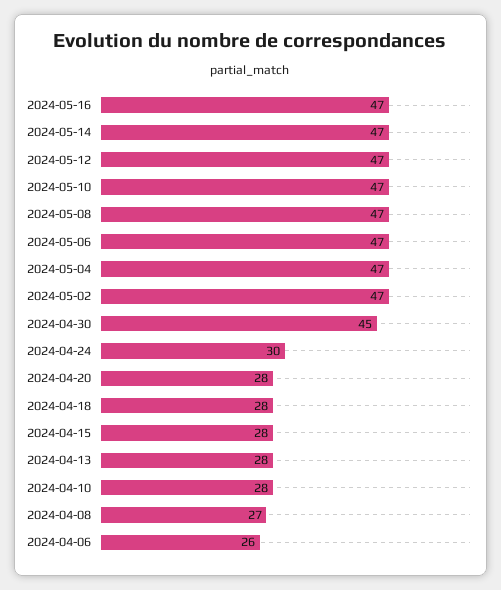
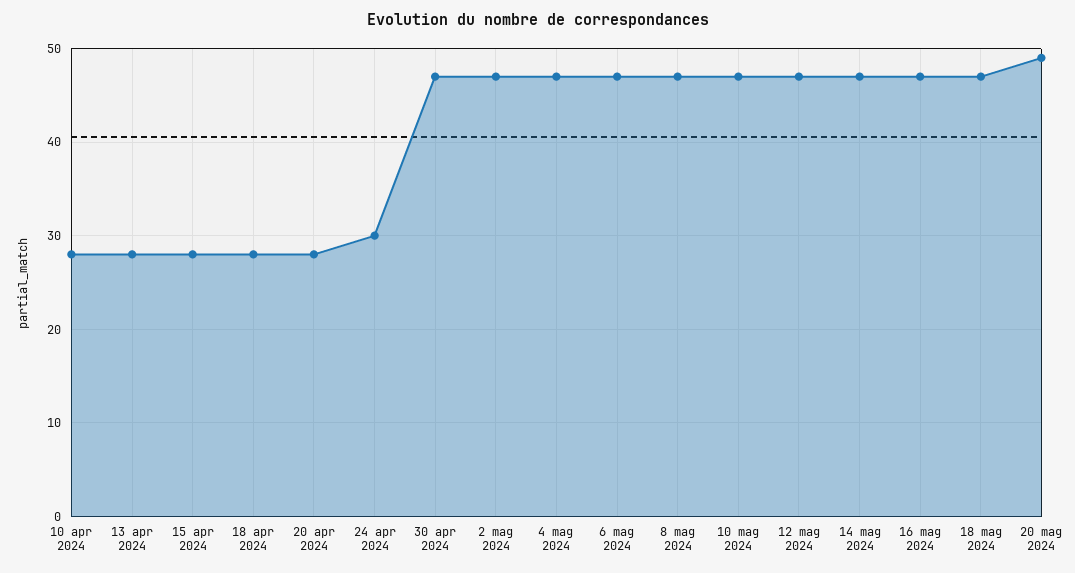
2024-04-30: 45 -> 47
2024-04-08: 27 -> none
2024-04-06: 26 -> none
18 mag 2024: none -> 47
20 mag 2024: none -> 49

